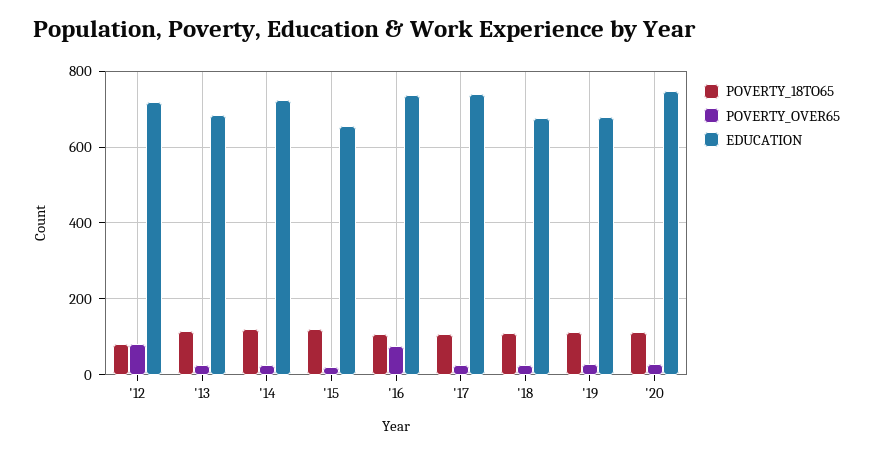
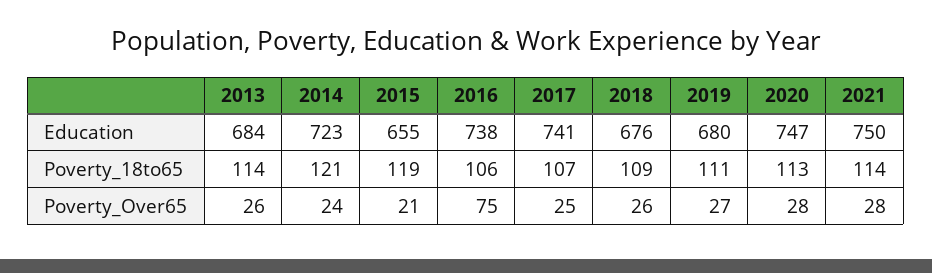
POVERTY_18TO65, '12: 80 -> none
POVERTY_OVER65, '12: 80 -> none
EDUCATION, '12: 720 -> none
EDUCATION, 2021: none -> 750
POVERTY_18TO65, 2021: none -> 114
POVERTY_OVER65, 2021: none -> 28

